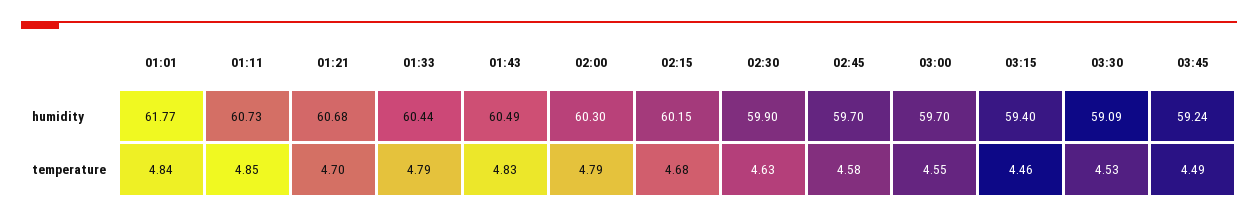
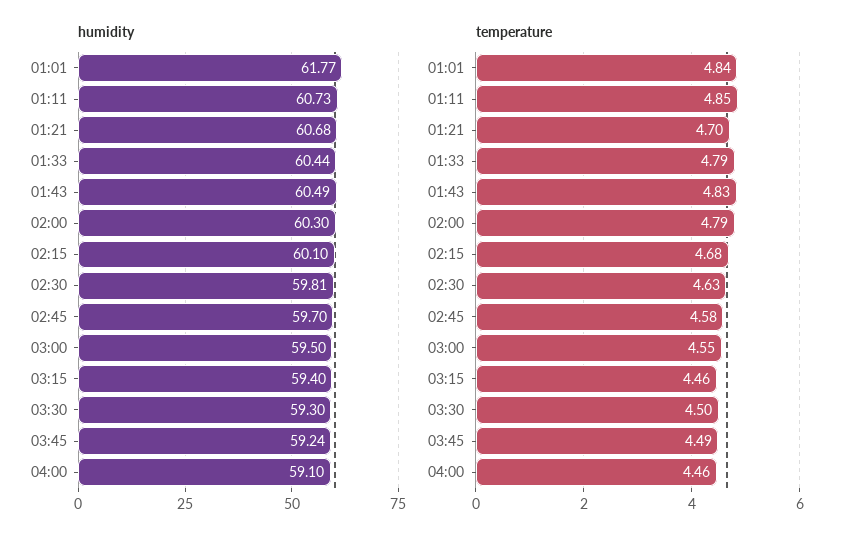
humidity, 02:15: 60.15 -> 60.1
humidity, 02:30: 59.9 -> 59.81
humidity, 03:00: 59.7 -> 59.5
humidity, 03:30: 59.09 -> 59.3
temperature, 03:30: 4.53 -> 4.5
humidity, 04:00: none -> 59.1
temperature, 04:00: none -> 4.46

